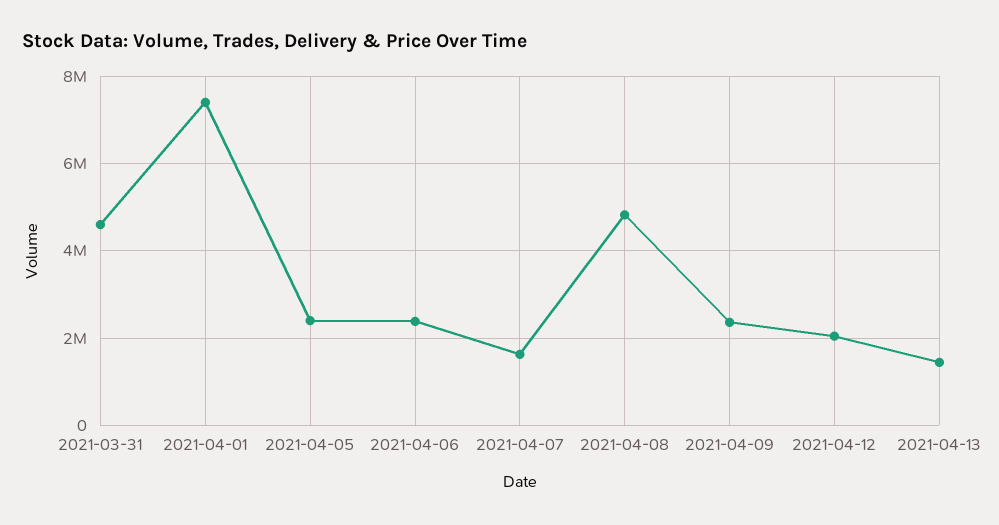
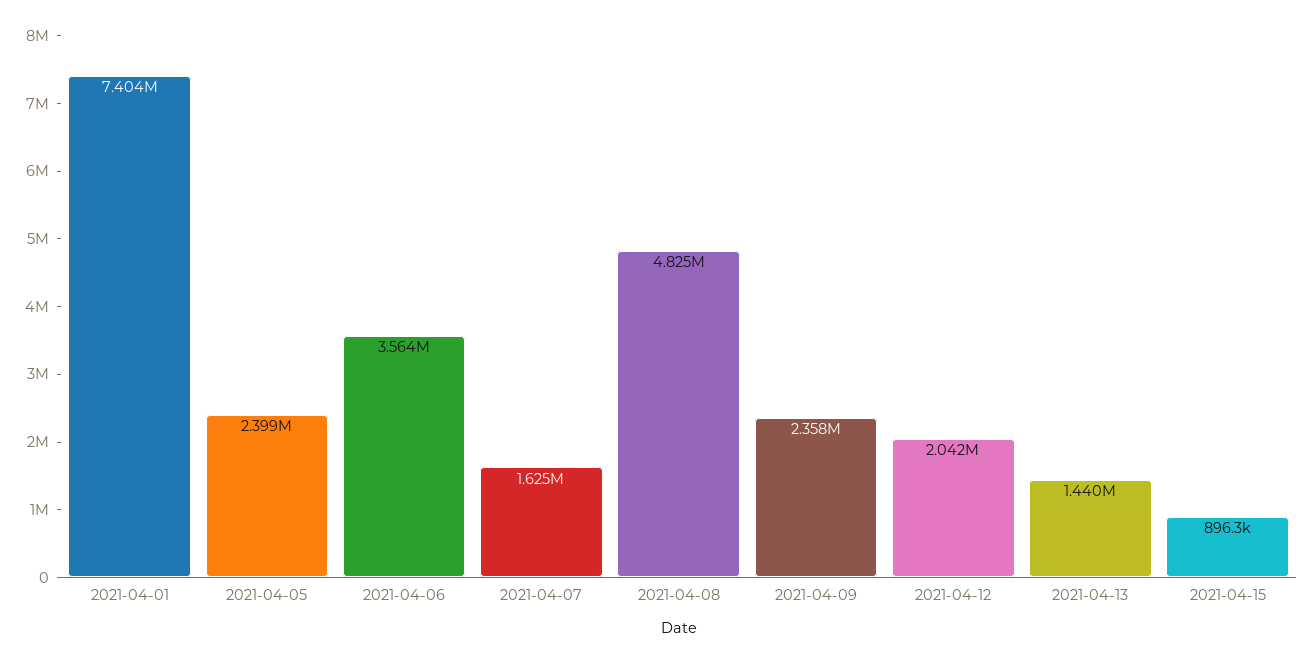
2021-03-31: 4600000 -> none
2021-04-06: 2400000 -> 3564000
2021-04-15: none -> 896300

